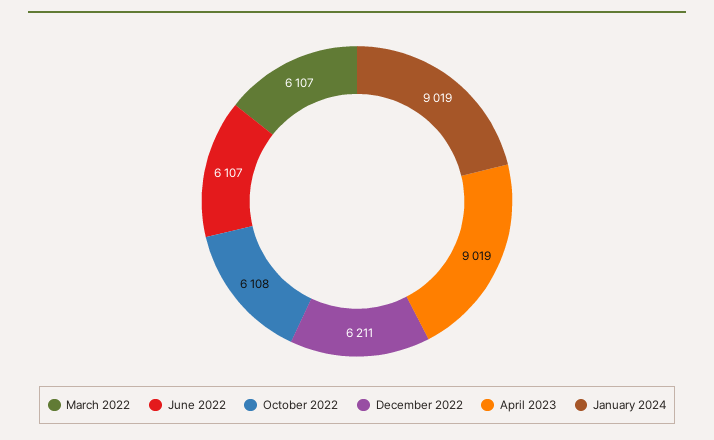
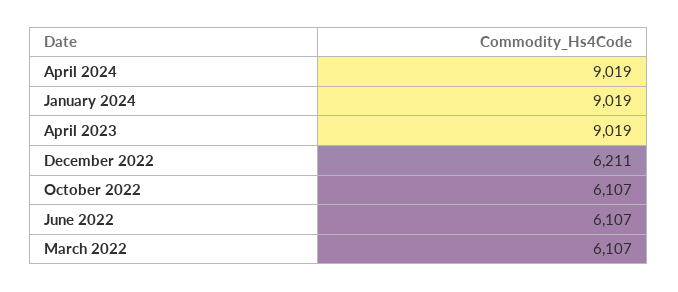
October 2022: 6108 -> 6107
April 2024: none -> 9019

